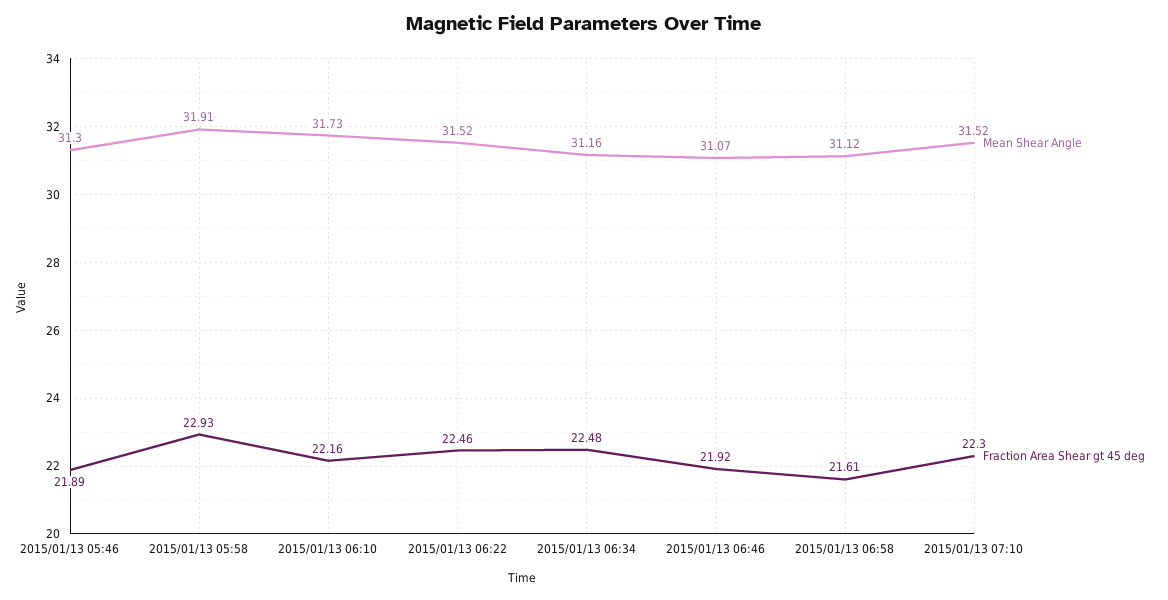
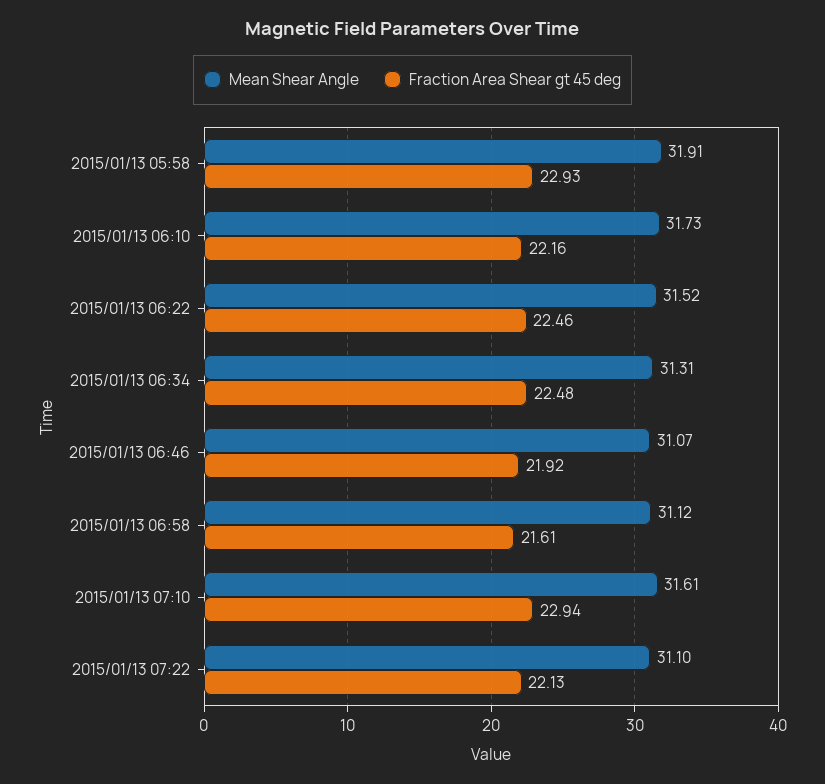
Mean Shear Angle, 2015/01/13 05:46: 31.3 -> none
Fraction Area Shear gt 45 deg, 2015/01/13 05:46: 21.89 -> none
Mean Shear Angle, 2015/01/13 06:34: 31.16 -> 31.31
Mean Shear Angle, 2015/01/13 07:10: 31.52 -> 31.61
Fraction Area Shear gt 45 deg, 2015/01/13 07:10: 22.3 -> 22.94
Mean Shear Angle, 2015/01/13 07:22: none -> 31.1
Fraction Area Shear gt 45 deg, 2015/01/13 07:22: none -> 22.13

